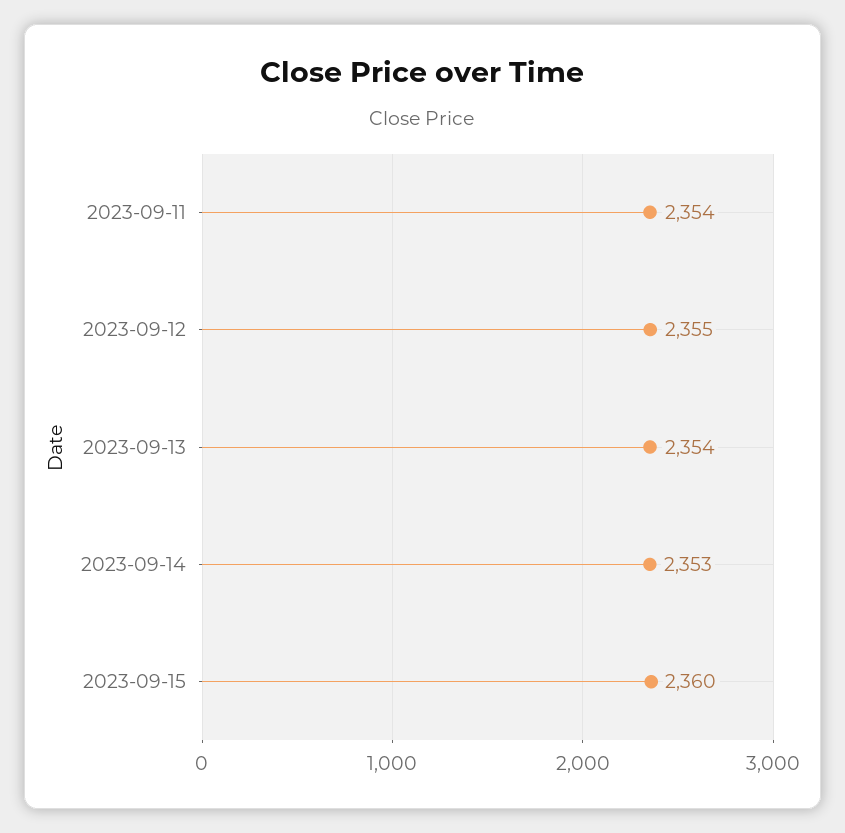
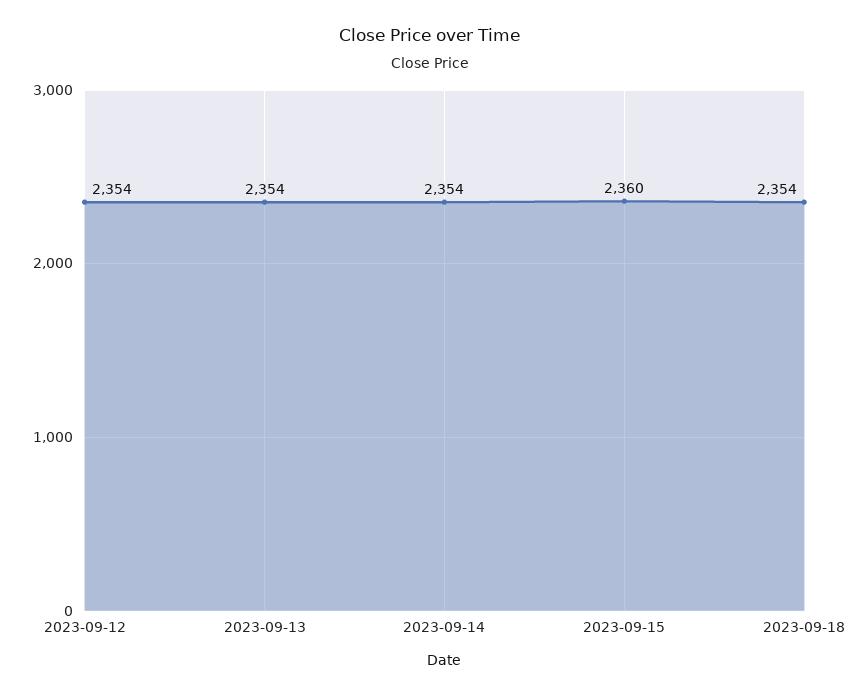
2023-09-11: 2354 -> none
2023-09-12: 2355 -> 2354
2023-09-14: 2353 -> 2354
2023-09-18: none -> 2354

